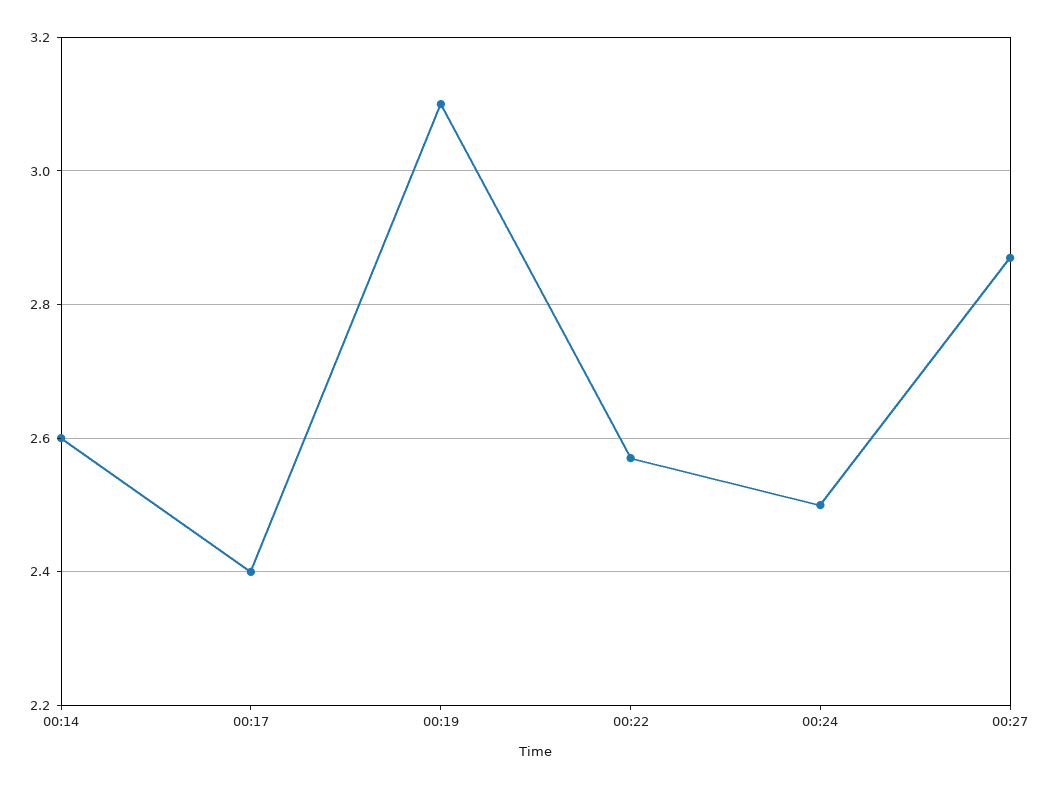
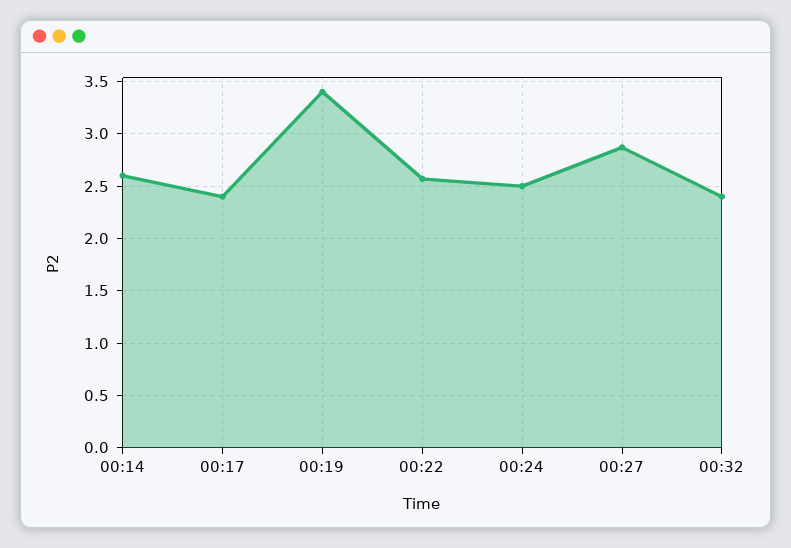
00:19: 3.1 -> 3.4
00:32: none -> 2.4

